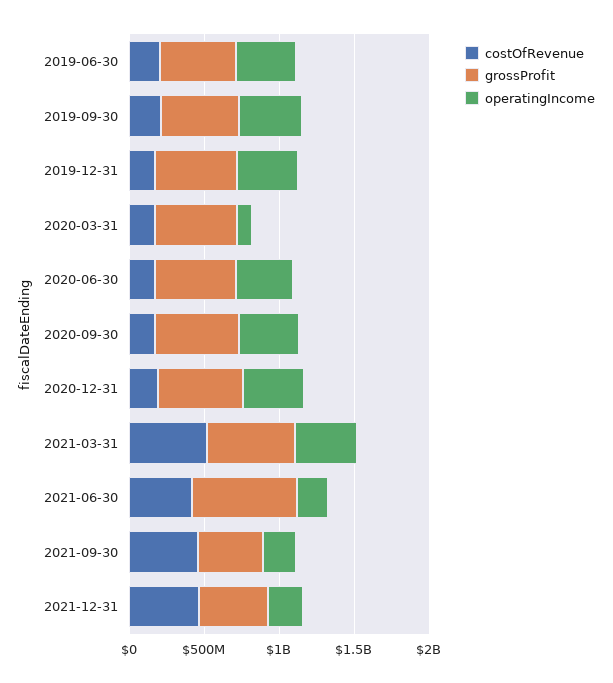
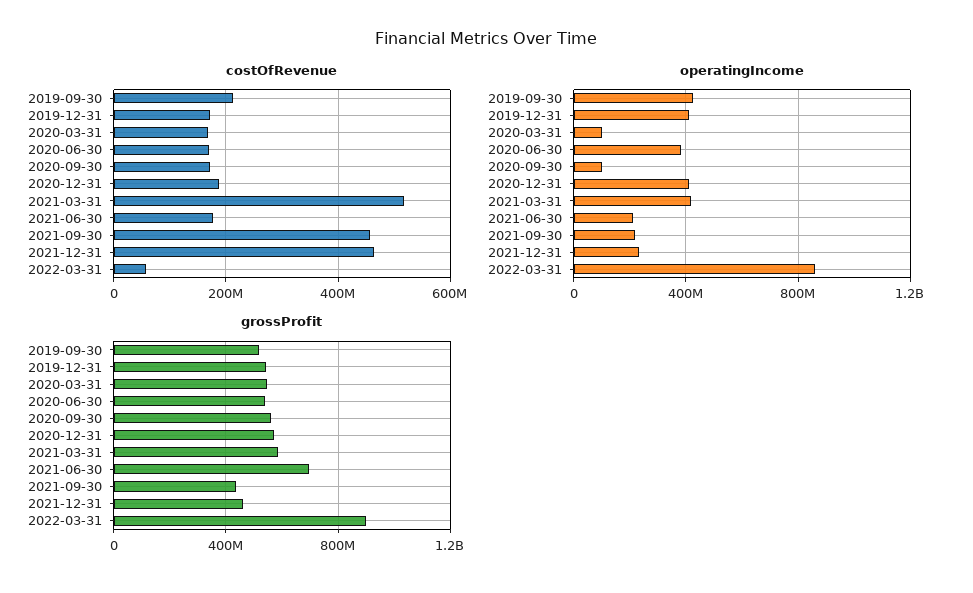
costOfRevenue, 2019-06-30: 200000000 -> none
grossProfit, 2019-06-30: 500000000 -> none
operatingIncome, 2019-06-30: 400000000 -> none
operatingIncome, 2020-09-30: 400000000 -> 100000000
costOfRevenue, 2021-06-30: 400000000 -> 180000000
costOfRevenue, 2022-03-31: none -> 60000000
operatingIncome, 2022-03-31: none -> 850000000
grossProfit, 2022-03-31: none -> 900000000

